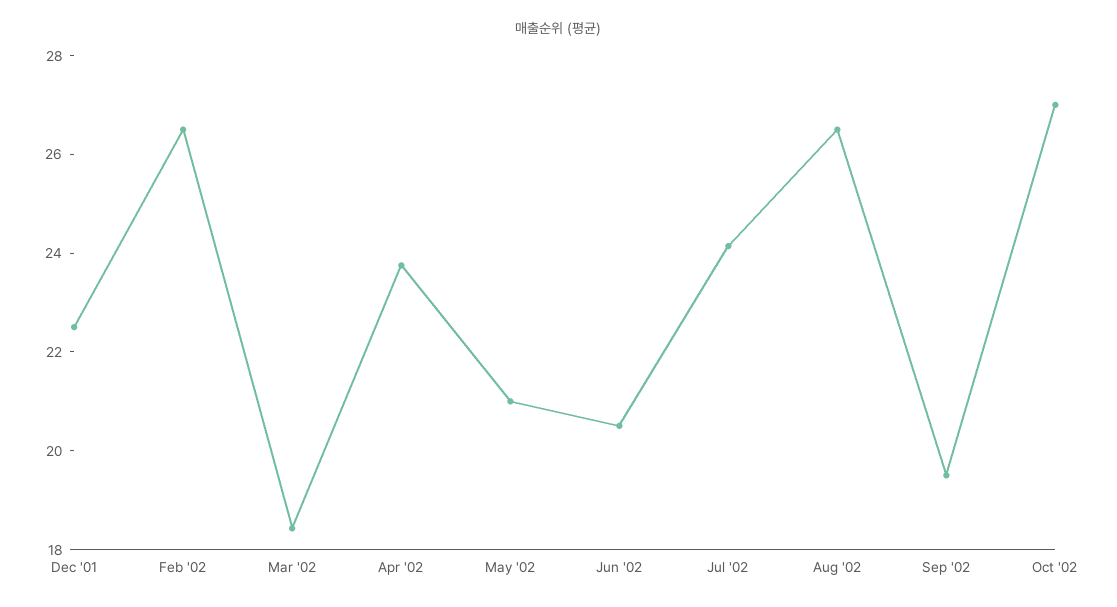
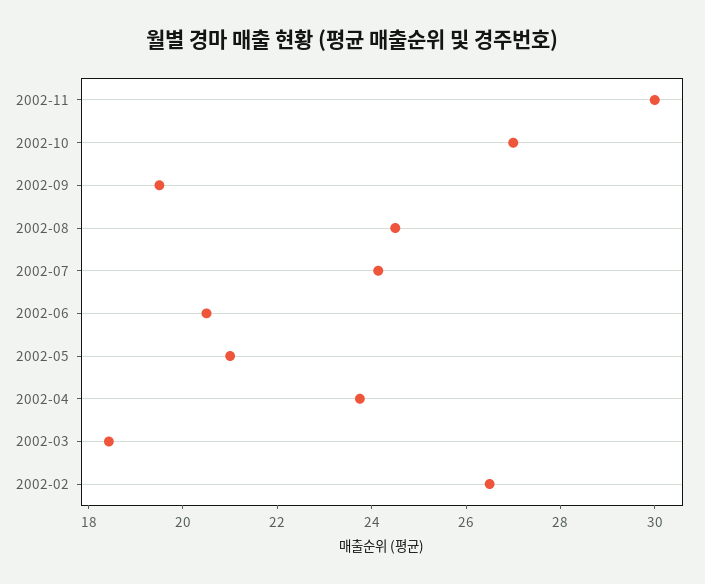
Dec '01: 22.5 -> none
Aug '02: 26.5 -> 24.5
2002-11: none -> 30

